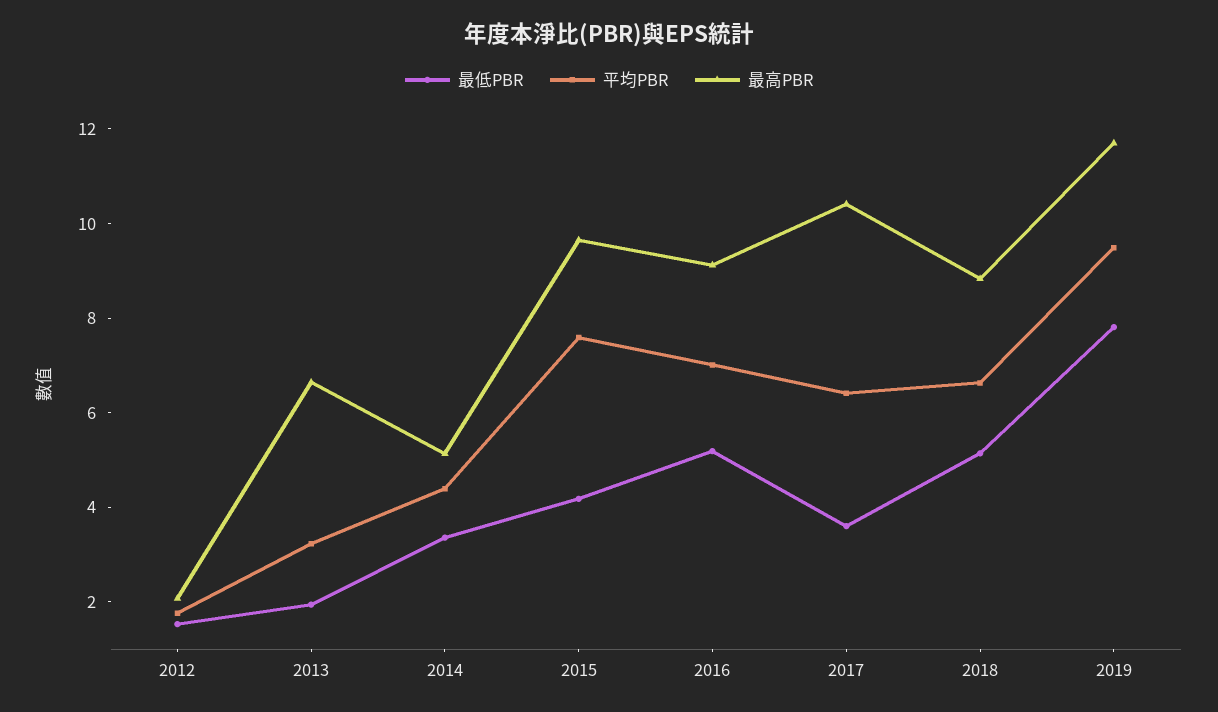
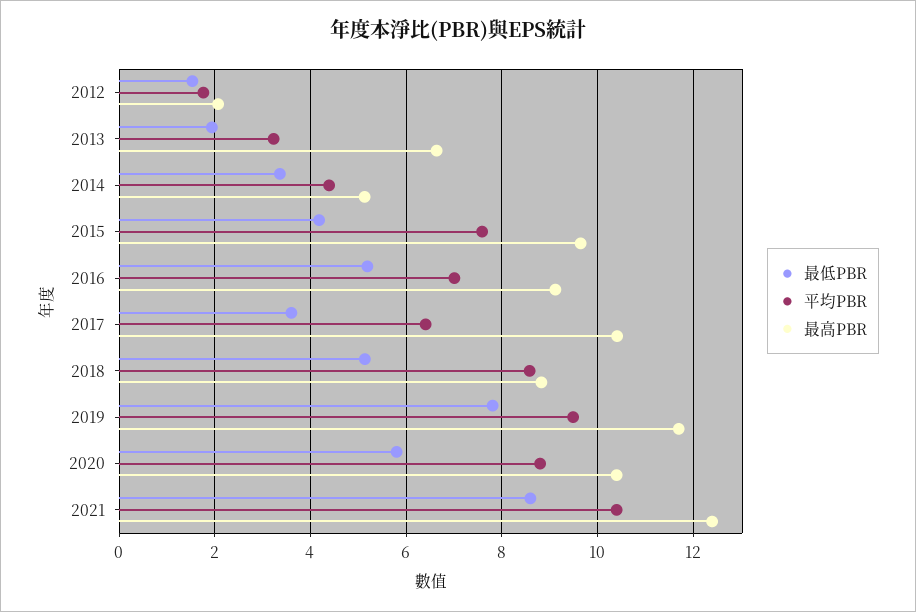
平均PBR, 2018: 6.5 -> 8.6
最低PBR, 2020: none -> 5.8
平均PBR, 2020: none -> 8.8
最高PBR, 2020: none -> 10.4
最低PBR, 2021: none -> 8.6
平均PBR, 2021: none -> 10.4
最高PBR, 2021: none -> 12.4

